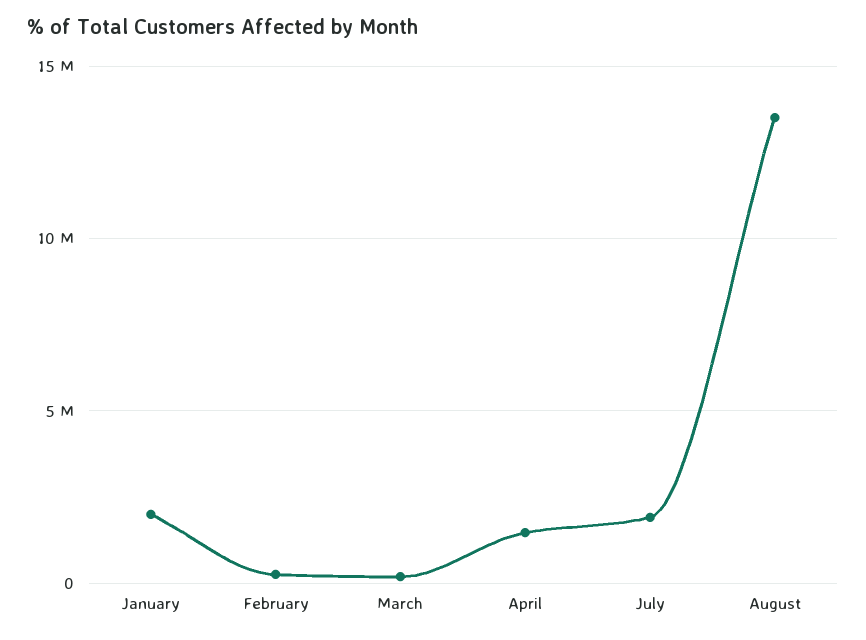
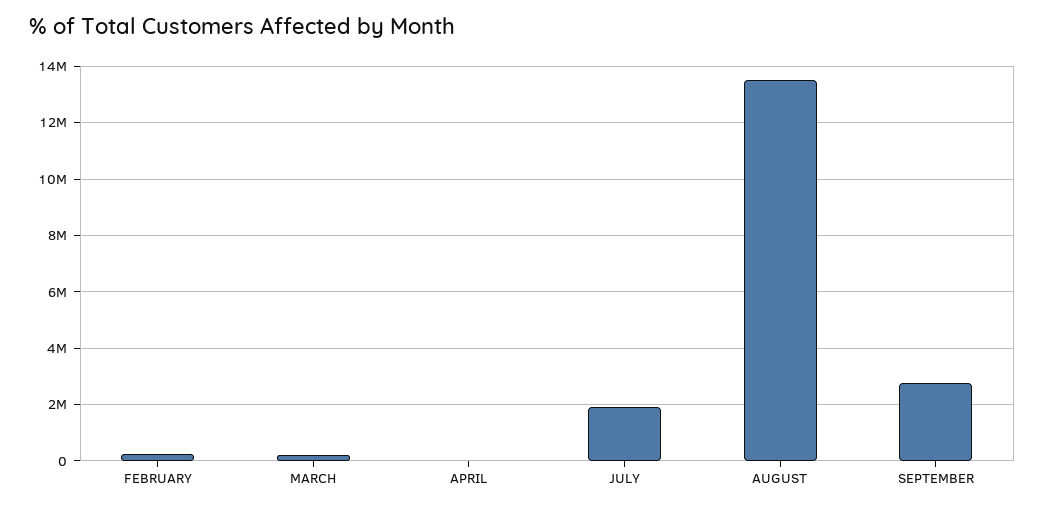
January: 2000000 -> none
April: 1500000 -> 0
SEPTEMBER: none -> 2750000

